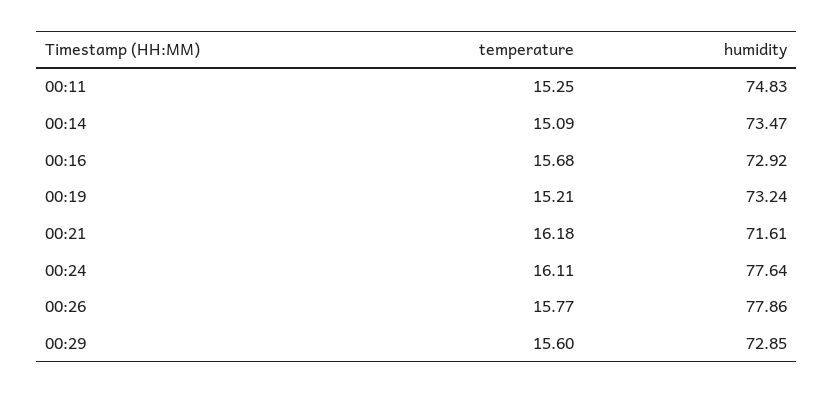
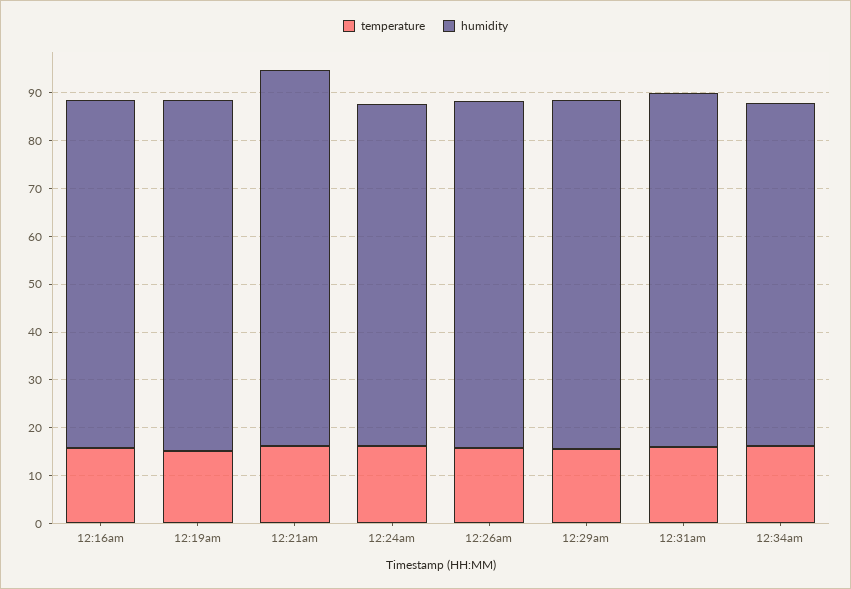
temperature, 00:11: 15.25 -> none
humidity, 00:11: 74.83 -> none
temperature, 00:14: 15.09 -> none
humidity, 00:14: 73.47 -> none
humidity, 00:21: 71.61 -> 78
humidity, 00:24: 77.64 -> 72
humidity, 00:26: 77.86 -> 72
temperature, 12:31am: none -> 16
humidity, 12:31am: none -> 74
temperature, 12:34am: none -> 16
humidity, 12:34am: none -> 72

